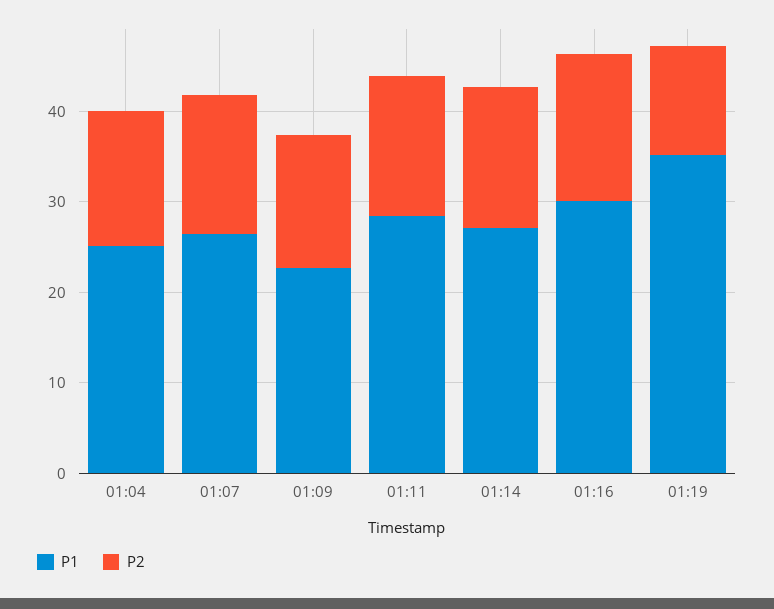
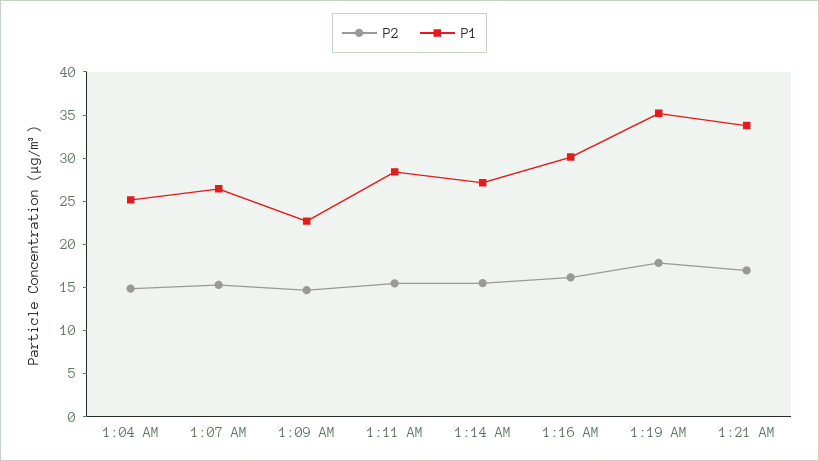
P2, 01:19: 12 -> 18
P2, 1:21 AM: none -> 17
P1, 1:21 AM: none -> 34

